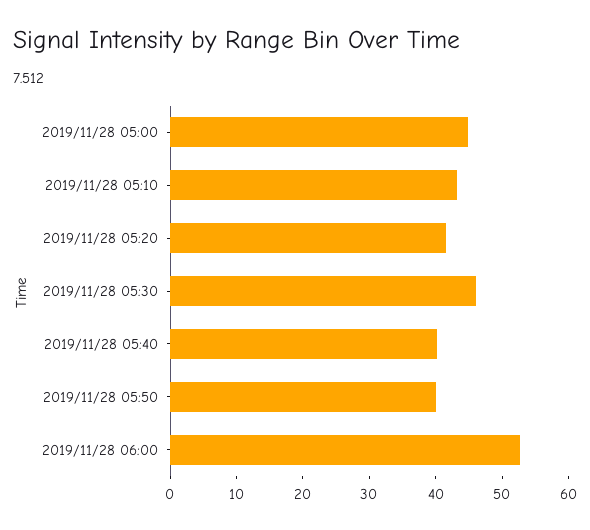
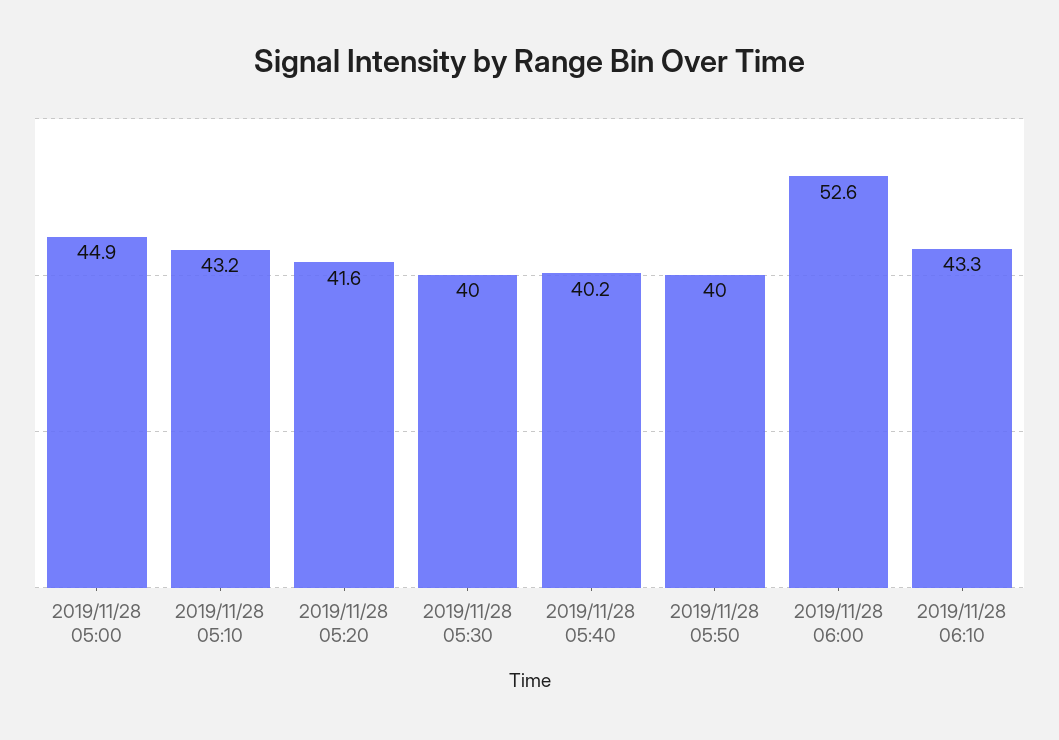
2019/11/28 05:30: 46 -> 40
2019/11/28 06:10: none -> 43.3

